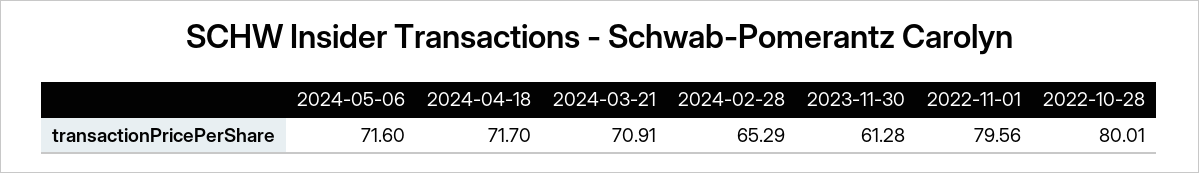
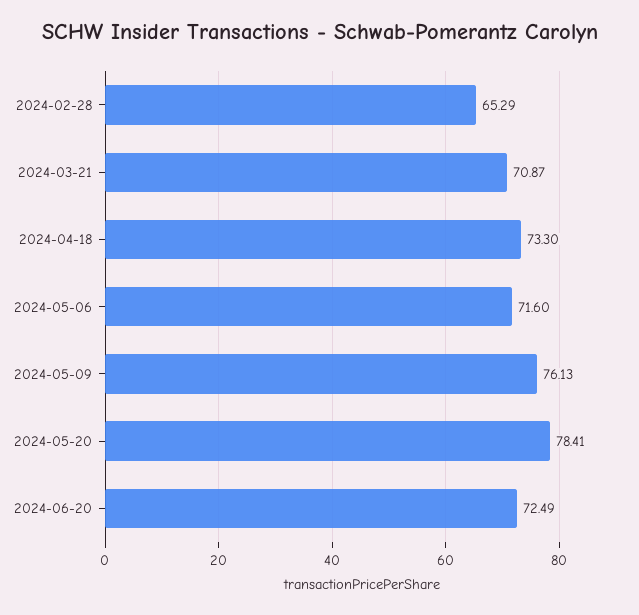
2024-04-18: 71.7 -> 73.3
2024-03-21: 70.91 -> 70.87
2023-11-30: 61.28 -> none
2022-11-01: 79.56 -> none
2022-10-28: 80.01 -> none
2024-05-09: none -> 76.13
2024-05-20: none -> 78.41
2024-06-20: none -> 72.49

